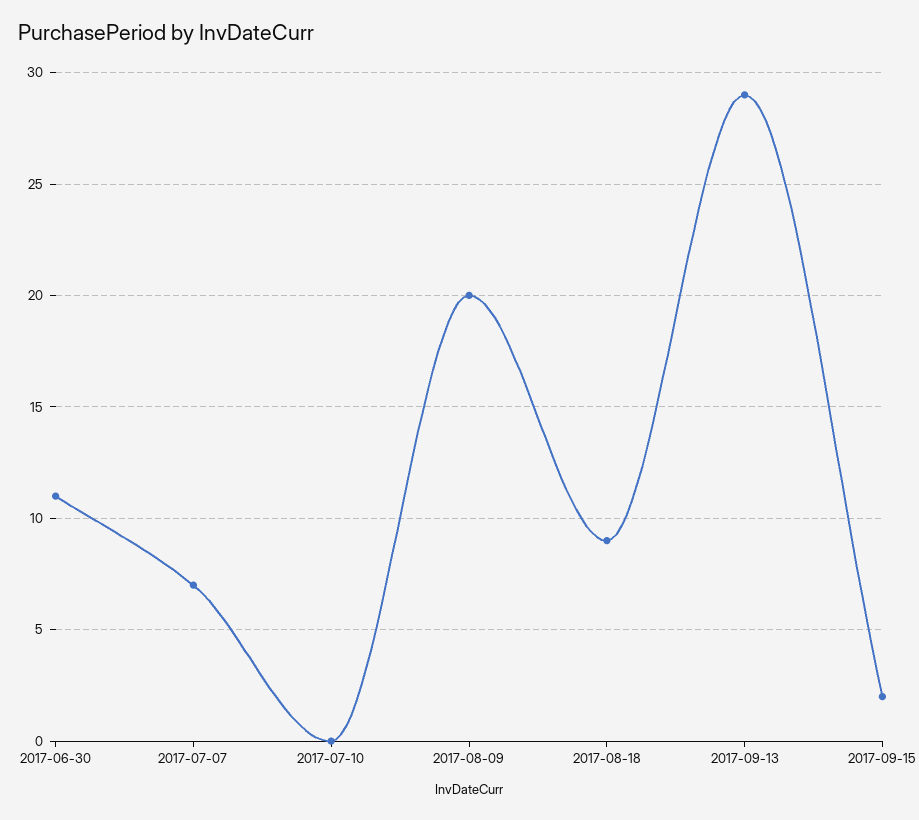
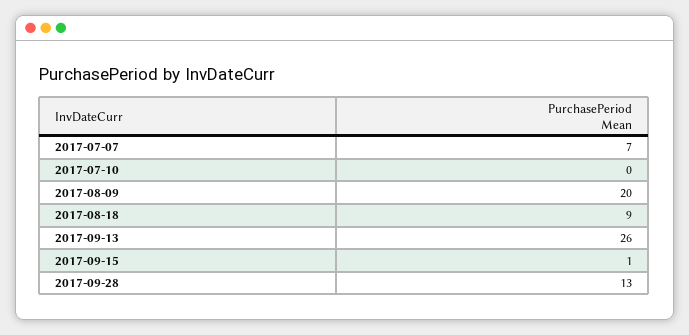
2017-06-30: 11 -> none
2017-09-13: 29 -> 26
2017-09-15: 2 -> 1
2017-09-28: none -> 13

